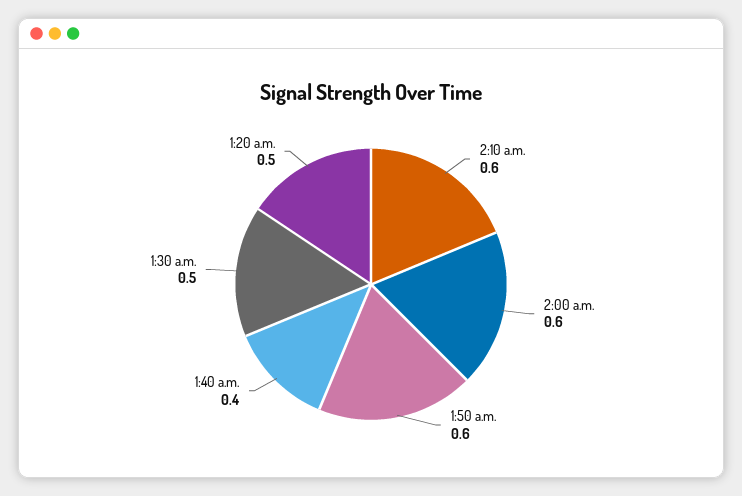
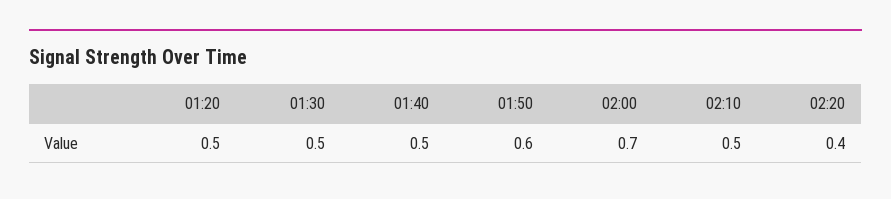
2:10 a.m.: 0.6 -> 0.5
2:00 a.m.: 0.6 -> 0.7
1:40 a.m.: 0.4 -> 0.5
02:20: none -> 0.4

